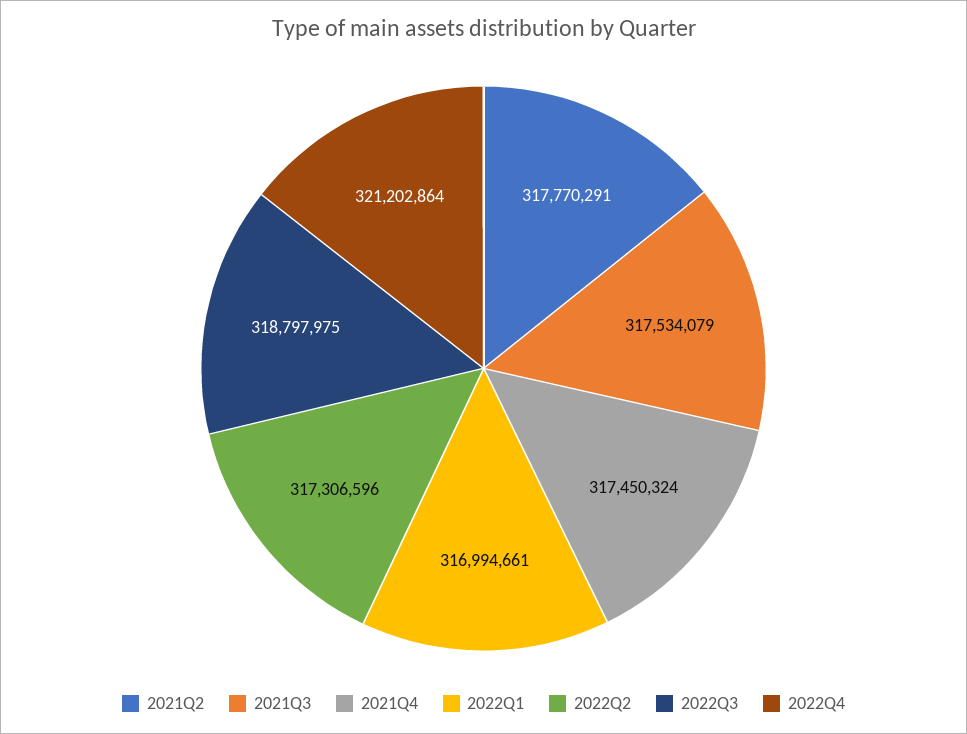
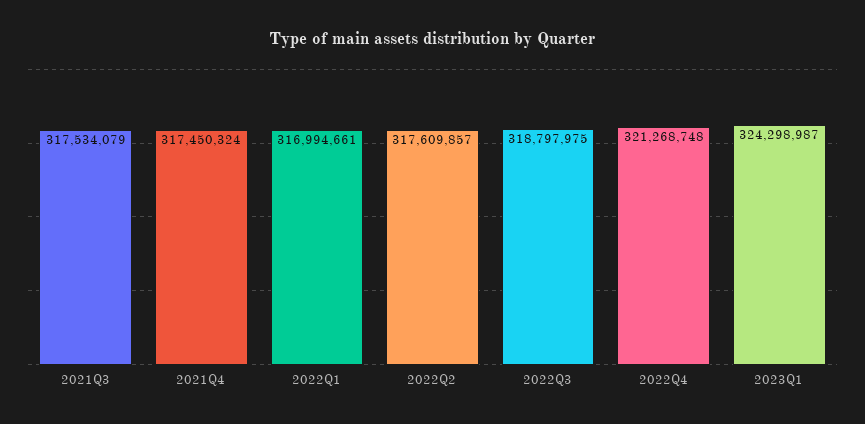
2021Q2: 317770291 -> none
2022Q2: 317306596 -> 317609857
2022Q4: 321202864 -> 321268748
2023Q1: none -> 324298987

